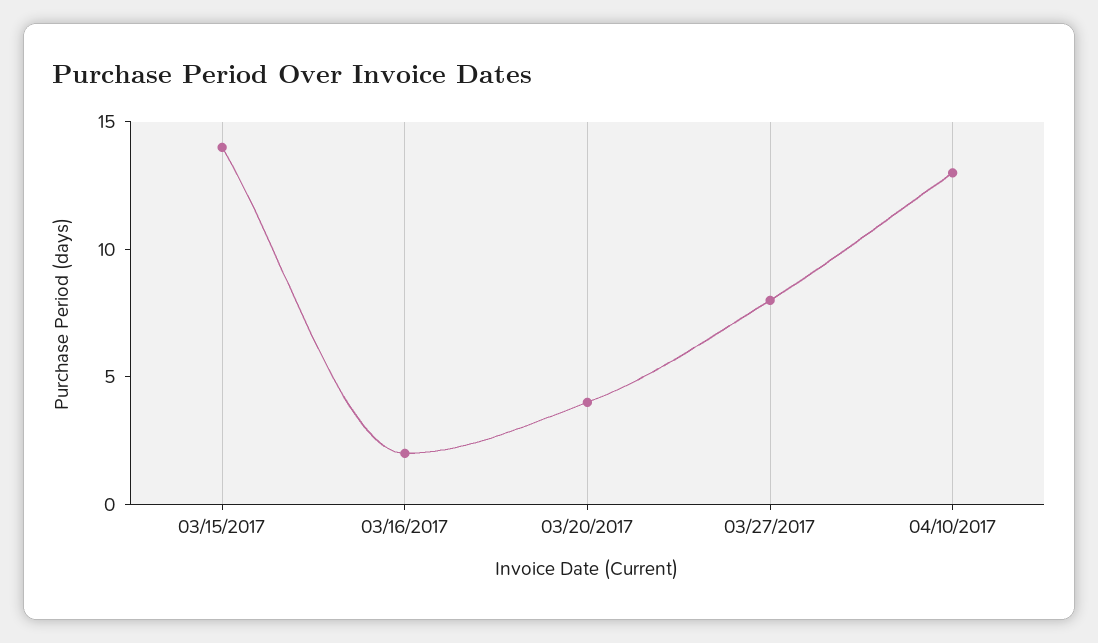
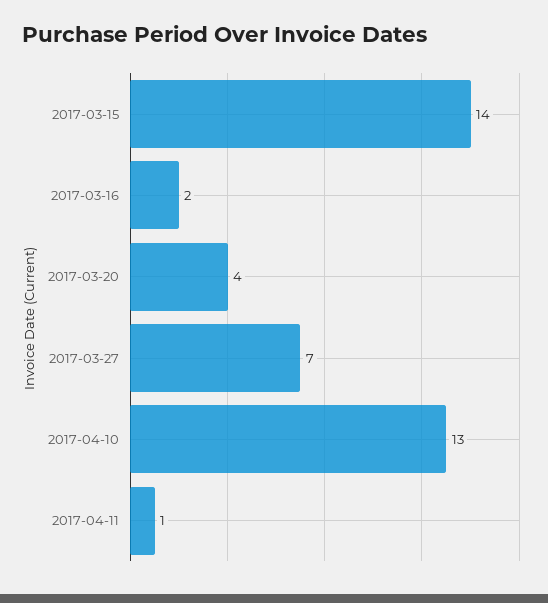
03/27/2017: 8 -> 7
2017-04-11: none -> 1

